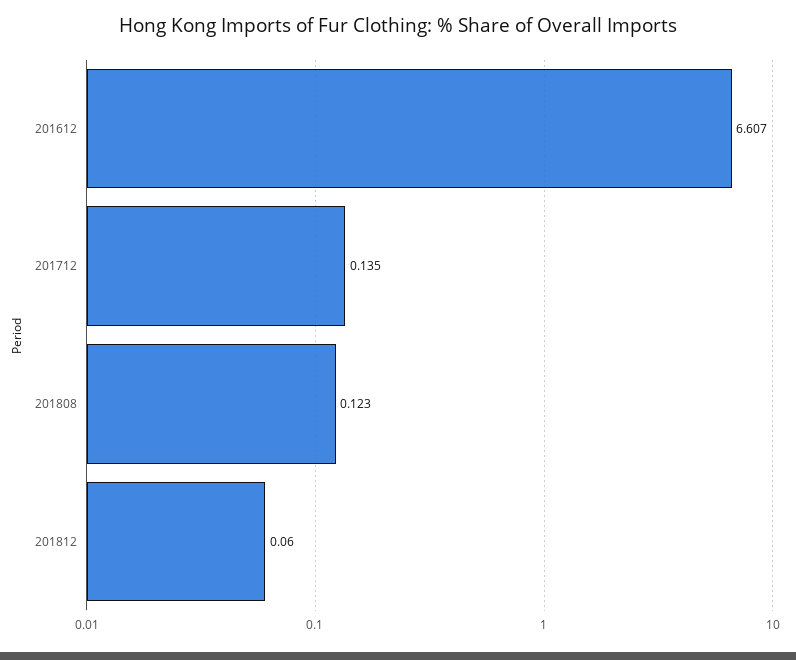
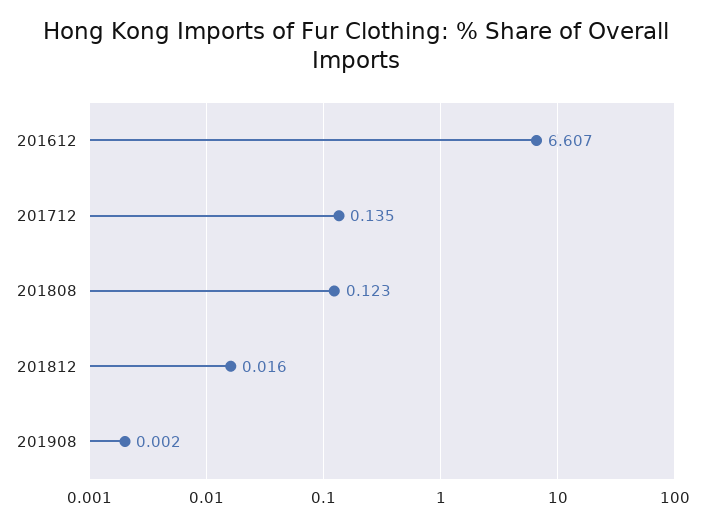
201812: 0.06 -> 0.016
201908: none -> 0.002

